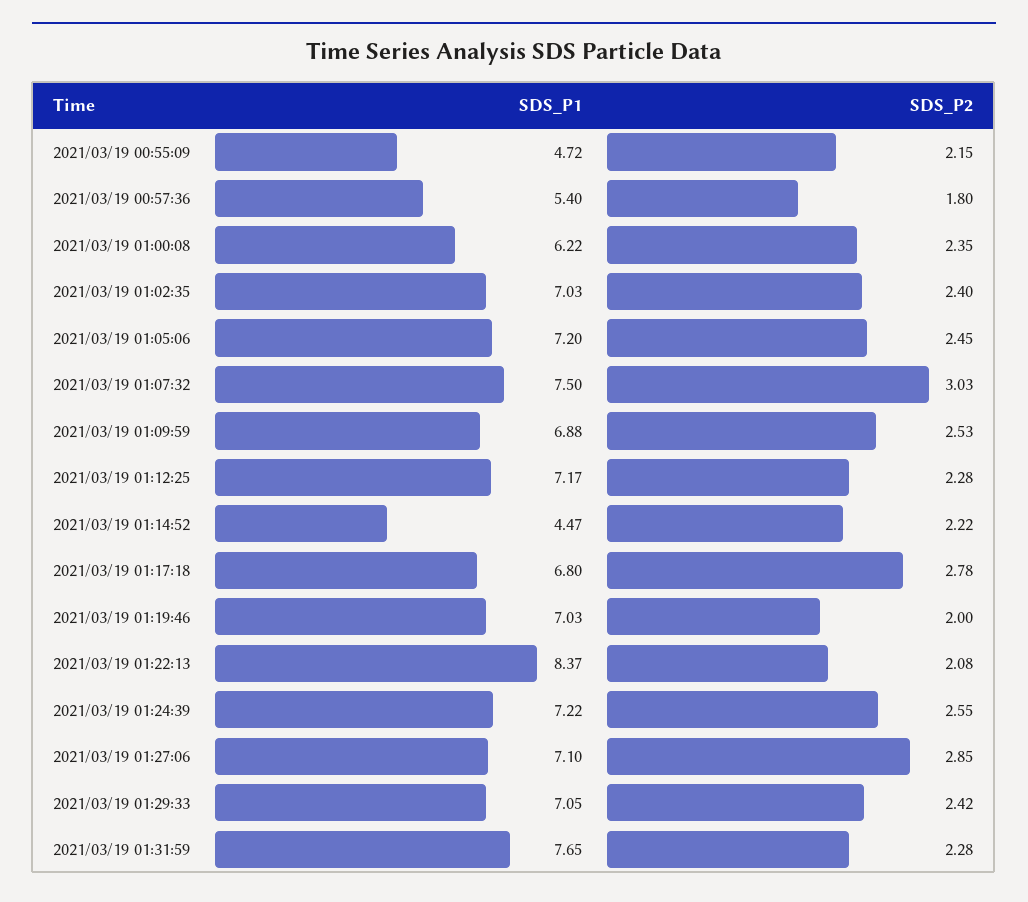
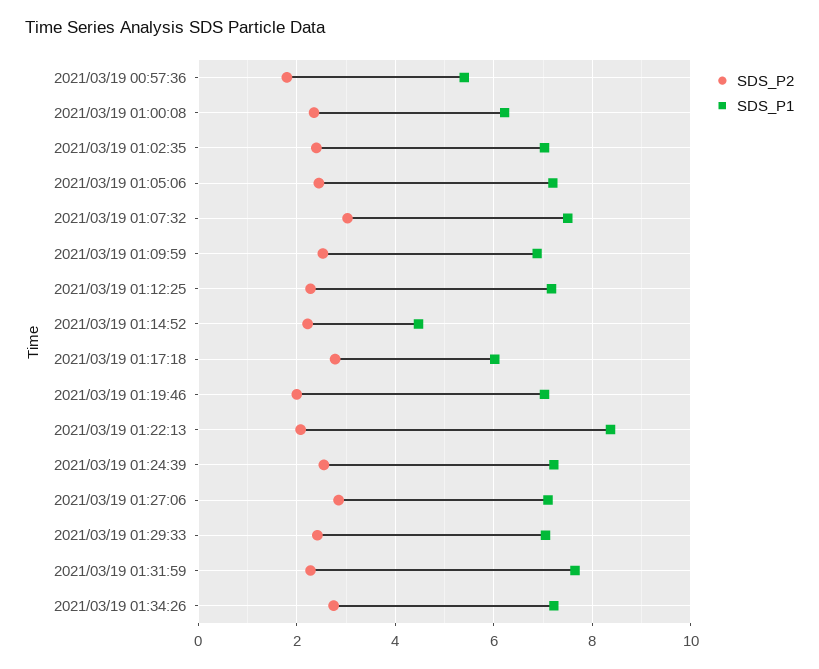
SDS_P1, 2021/03/19 00:55:09: 4.72 -> none
SDS_P2, 2021/03/19 00:55:09: 2.15 -> none
SDS_P1, 2021/03/19 01:17:18: 6.8 -> 6
SDS_P2, 2021/03/19 01:34:26: none -> 2.8
SDS_P1, 2021/03/19 01:34:26: none -> 7.2

